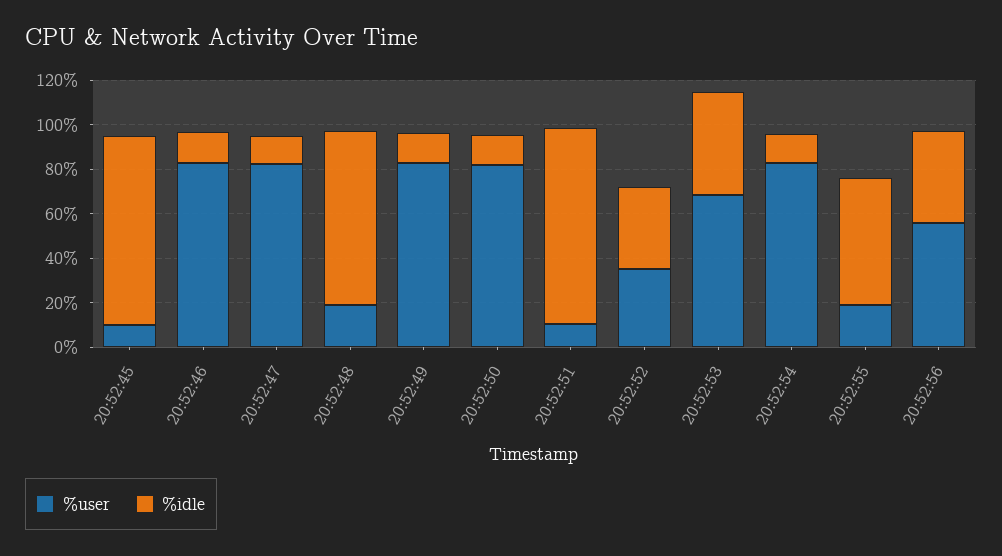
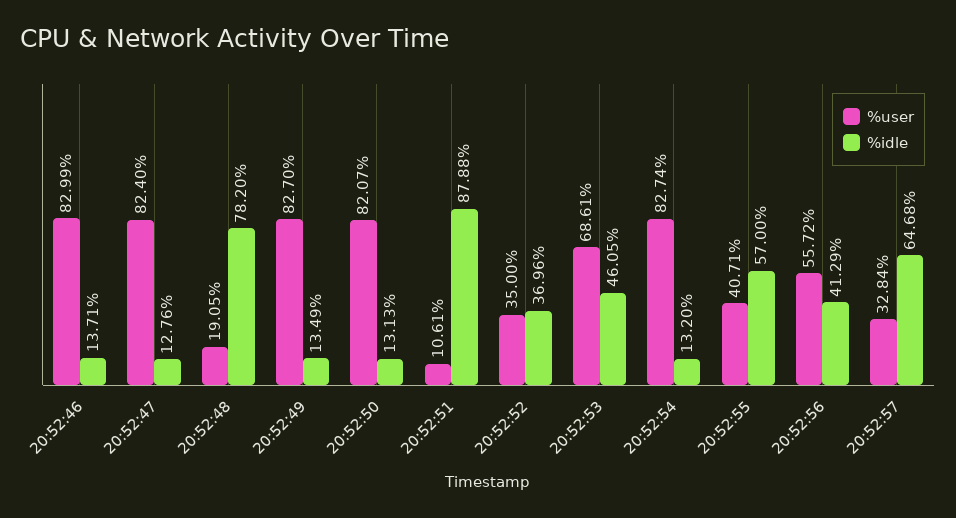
%user, 20:52:45: 10 -> none
%idle, 20:52:45: 85 -> none
%user, 20:52:55: 20 -> 40.71
%user, 20:52:57: none -> 32.84
%idle, 20:52:57: none -> 64.68

